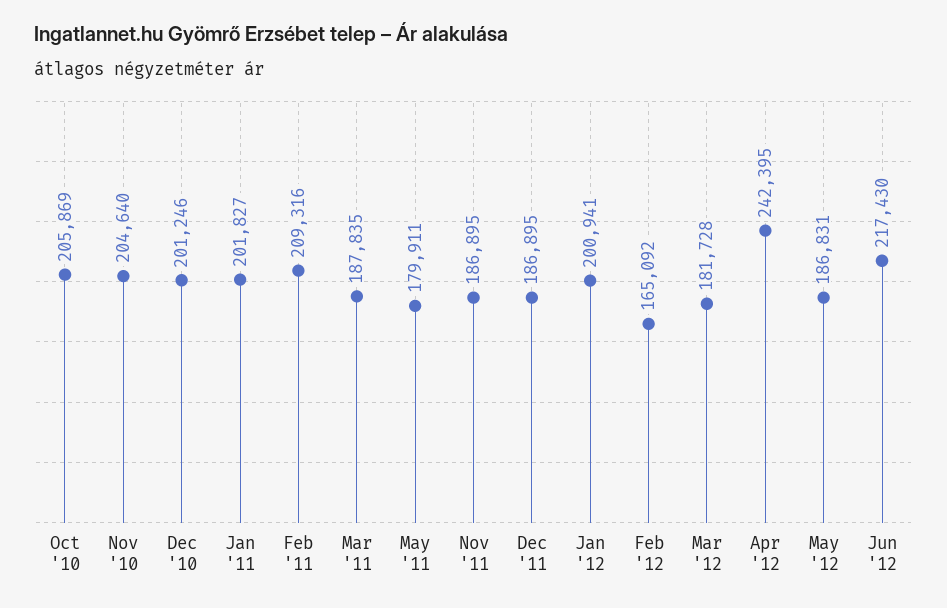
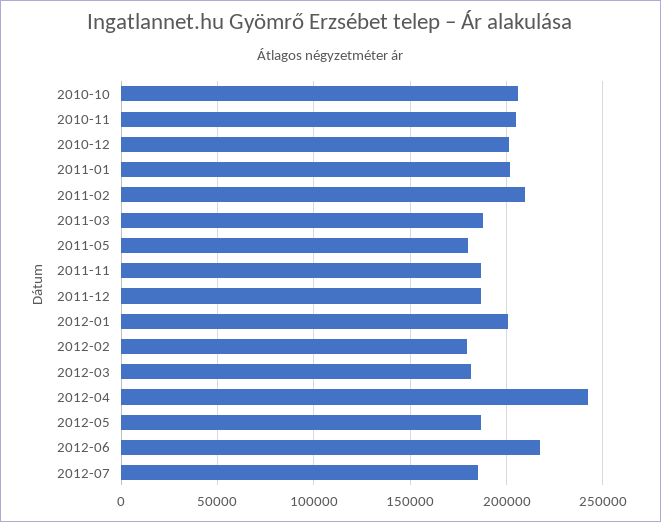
Feb '12: 165092 -> 180000
2012-07: none -> 185000

